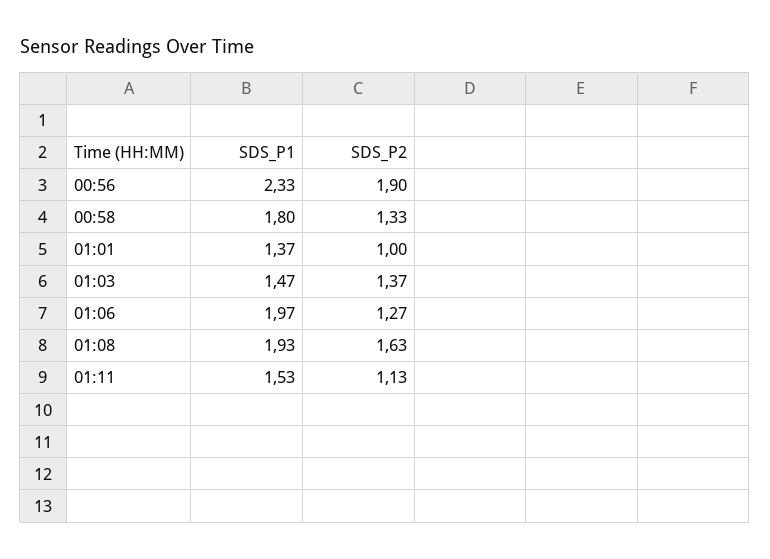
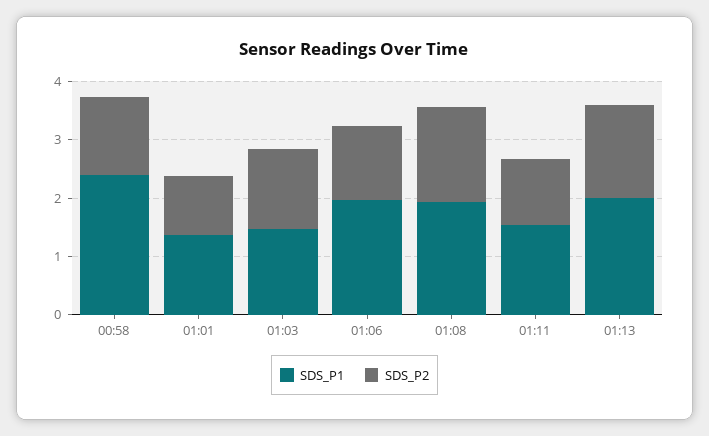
SDS_P1, 00:56: 2.33 -> none
SDS_P2, 00:56: 1.9 -> none
SDS_P1, 00:58: 1.8 -> 2.4
SDS_P1, 01:13: none -> 2
SDS_P2, 01:13: none -> 1.6

